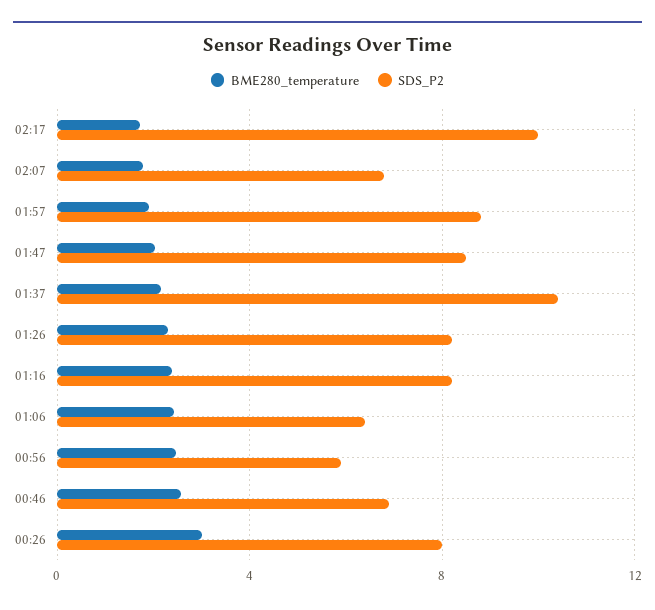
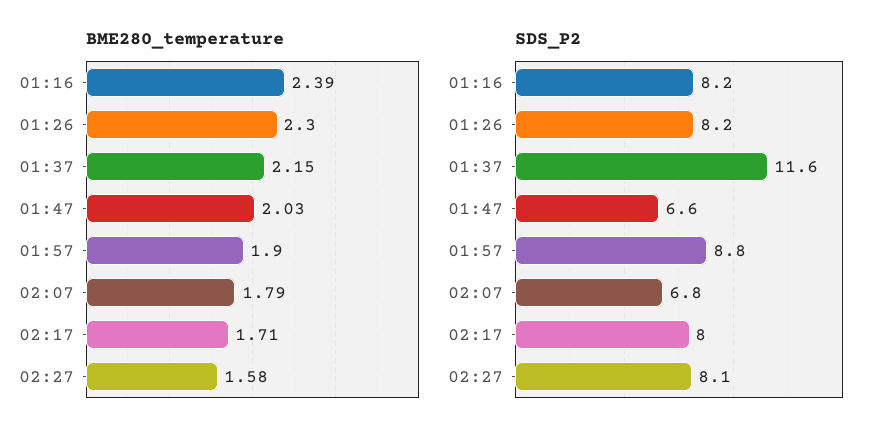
SDS_P2, 02:17: 10 -> 8
SDS_P2, 01:47: 8.5 -> 6.6
SDS_P2, 01:37: 10.5 -> 11.6
BME280_temperature, 01:06: 2.5 -> none
SDS_P2, 01:06: 6.5 -> none
BME280_temperature, 00:56: 2.5 -> none
SDS_P2, 00:56: 6 -> none
BME280_temperature, 00:46: 2.5 -> none
SDS_P2, 00:46: 7 -> none
BME280_temperature, 00:26: 3 -> none
SDS_P2, 00:26: 8 -> none
BME280_temperature, 02:27: none -> 1.58
SDS_P2, 02:27: none -> 8.1

